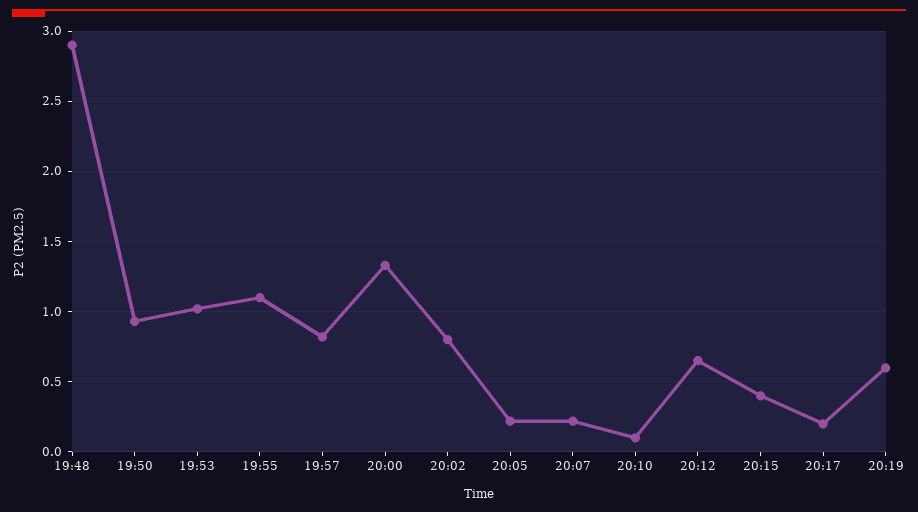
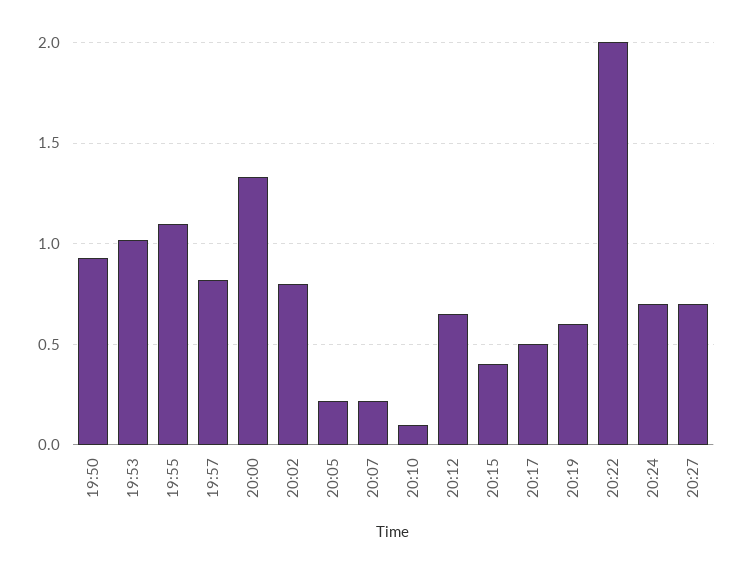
19:48: 2.9 -> none
20:17: 0.2 -> 0.5
20:22: none -> 2
20:24: none -> 0.7
20:27: none -> 0.7

